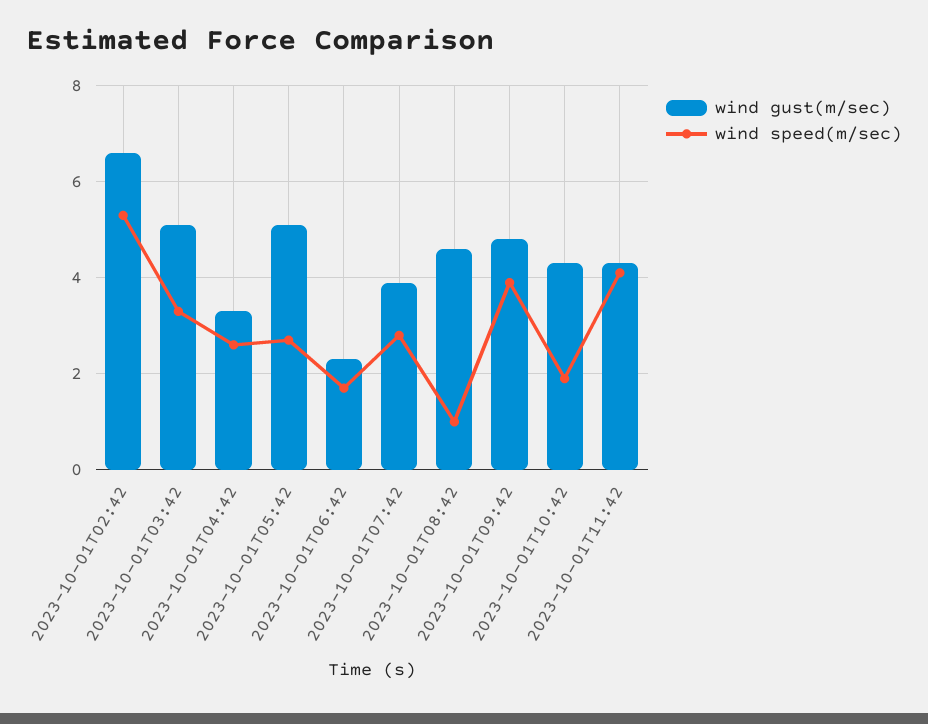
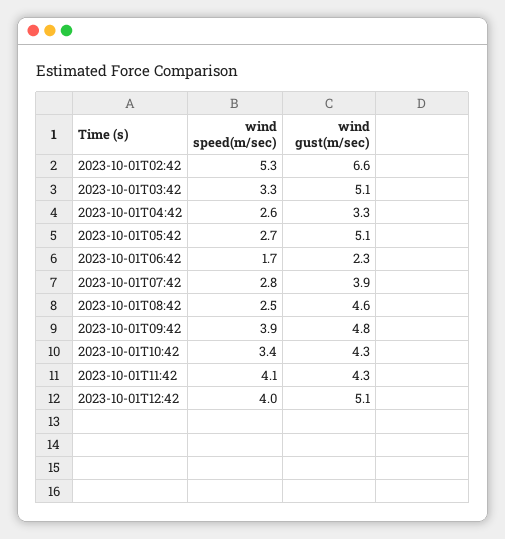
wind speed(m/sec), 2023-10-01T08:42: 1 -> 2.5
wind speed(m/sec), 2023-10-01T10:42: 2 -> 3.4
wind speed(m/sec), 2023-10-01T12:42: none -> 4
wind gust(m/sec), 2023-10-01T12:42: none -> 5.1

